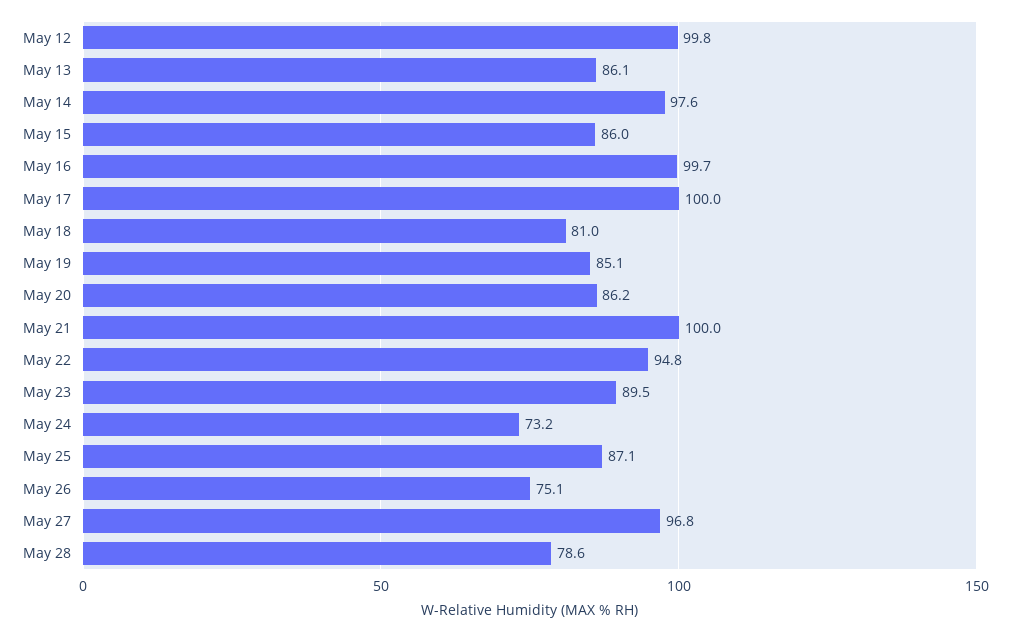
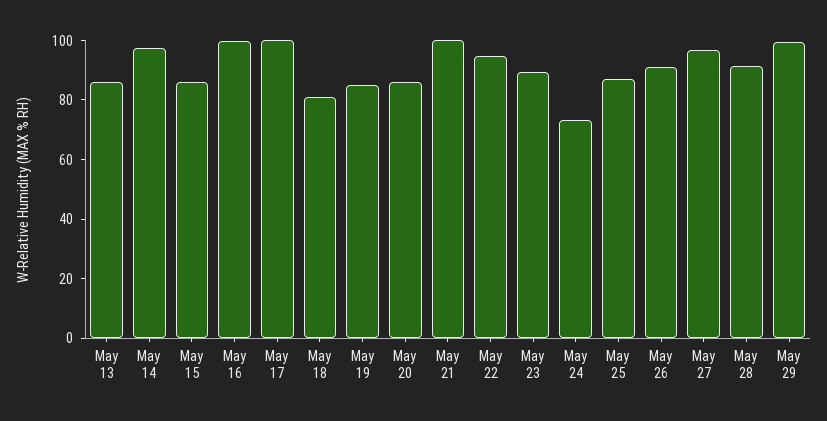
May 12: 99.8 -> none
May 26: 75.1 -> 90
May 28: 78.6 -> 90
May 29: none -> 100

